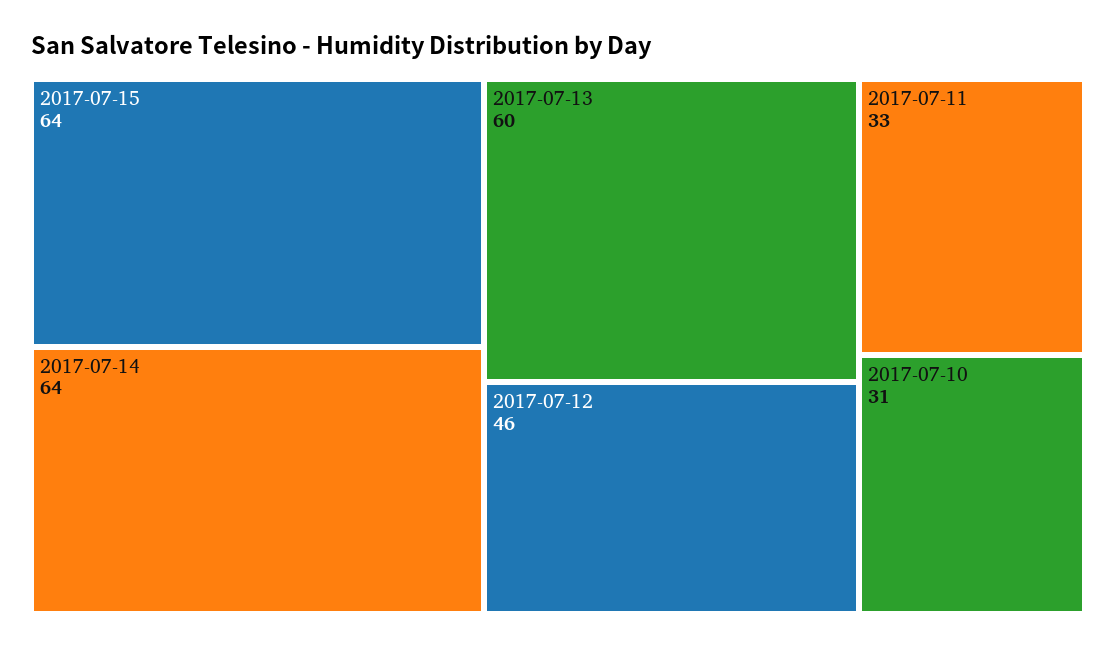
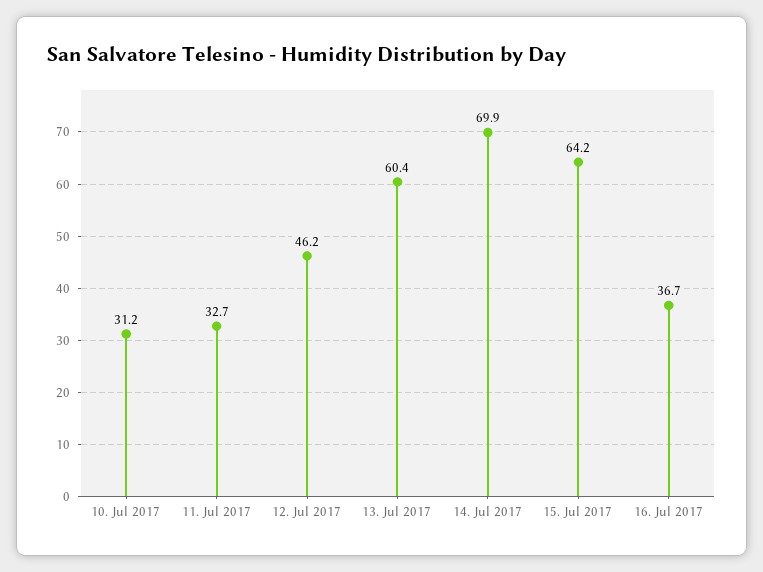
2017-07-14: 64 -> 69.9
16. Jul 2017: none -> 36.7

